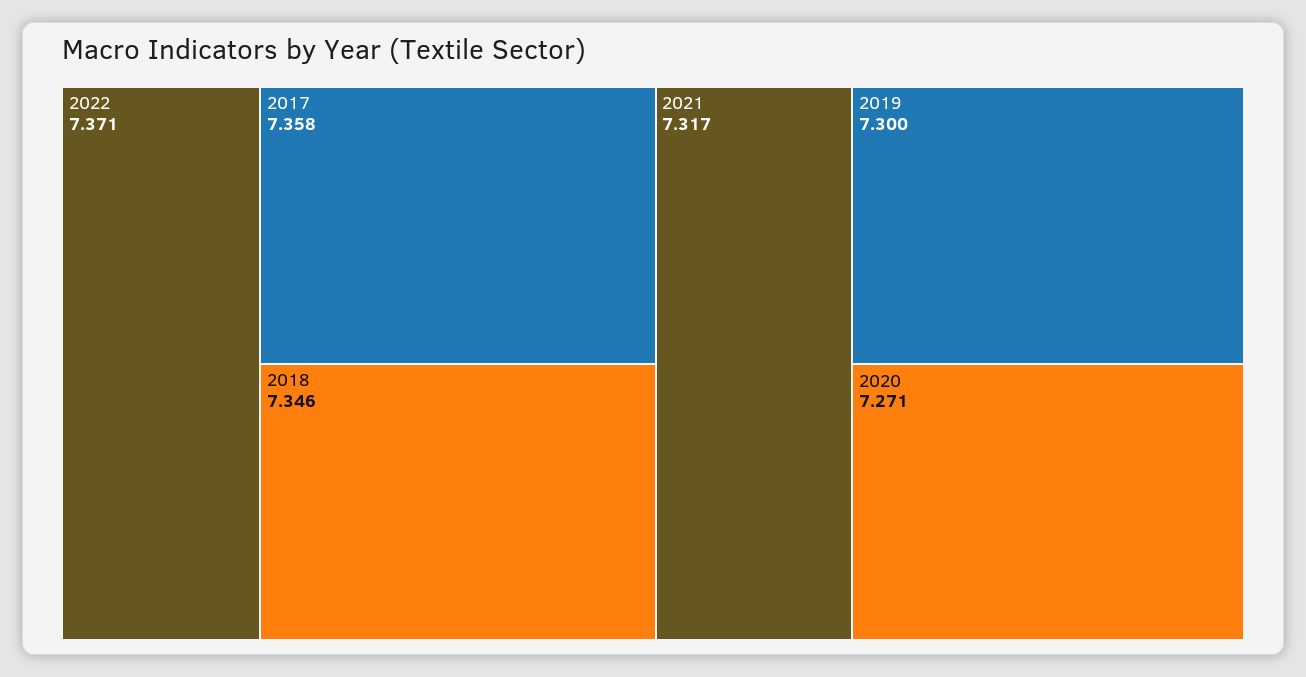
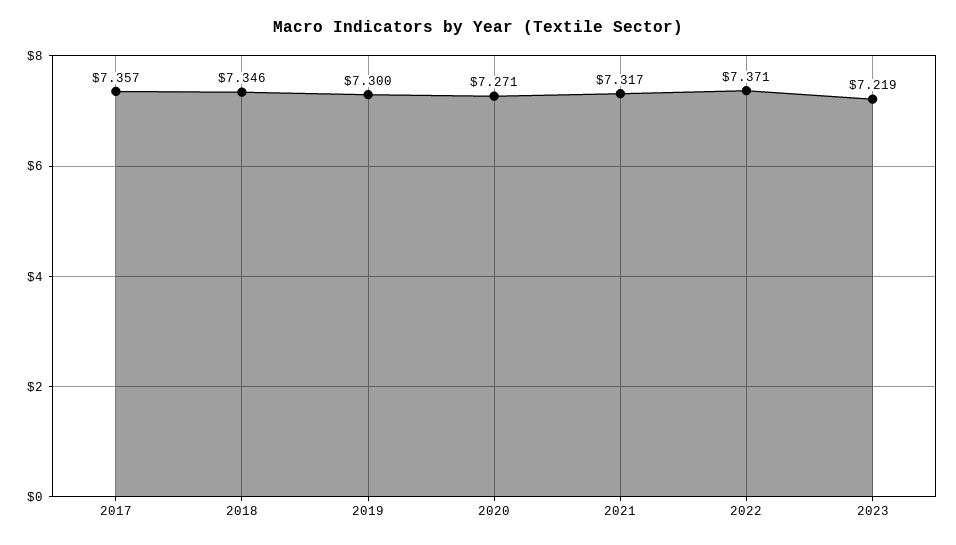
2017: 7.358 -> 7.357
2023: none -> 7.219

